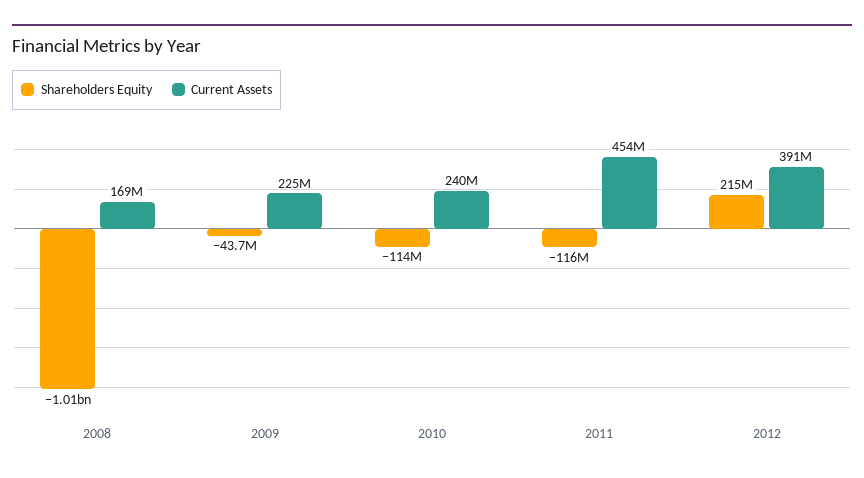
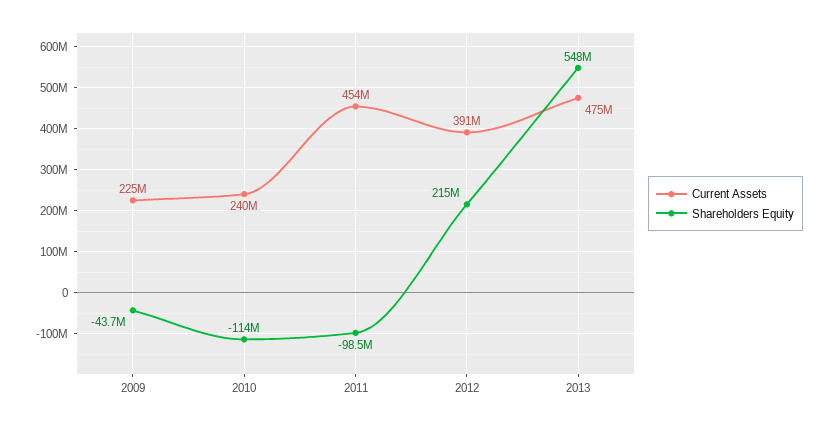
Shareholders Equity, 2008: -1010000000 -> none
Current Assets, 2008: 169000000 -> none
Shareholders Equity, 2011: -116000000 -> -98500000
Current Assets, 2013: none -> 475000000
Shareholders Equity, 2013: none -> 548000000

